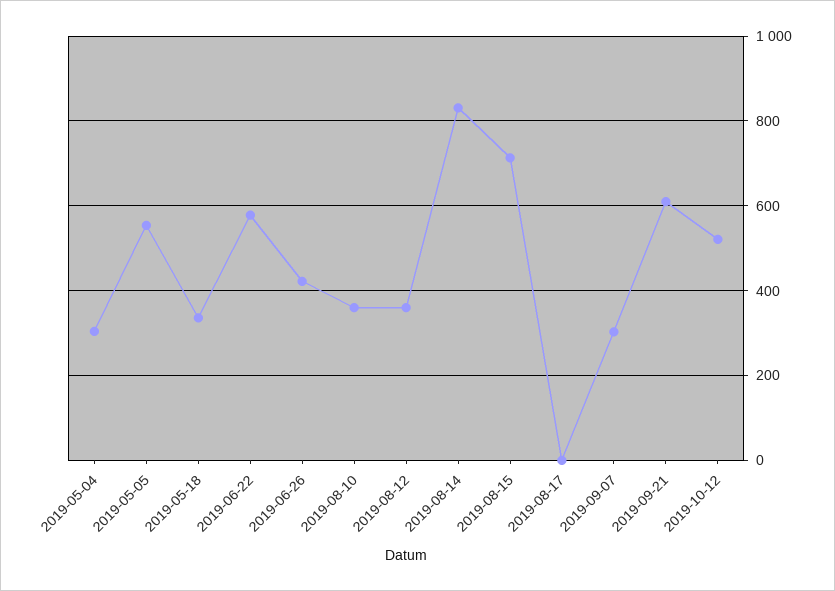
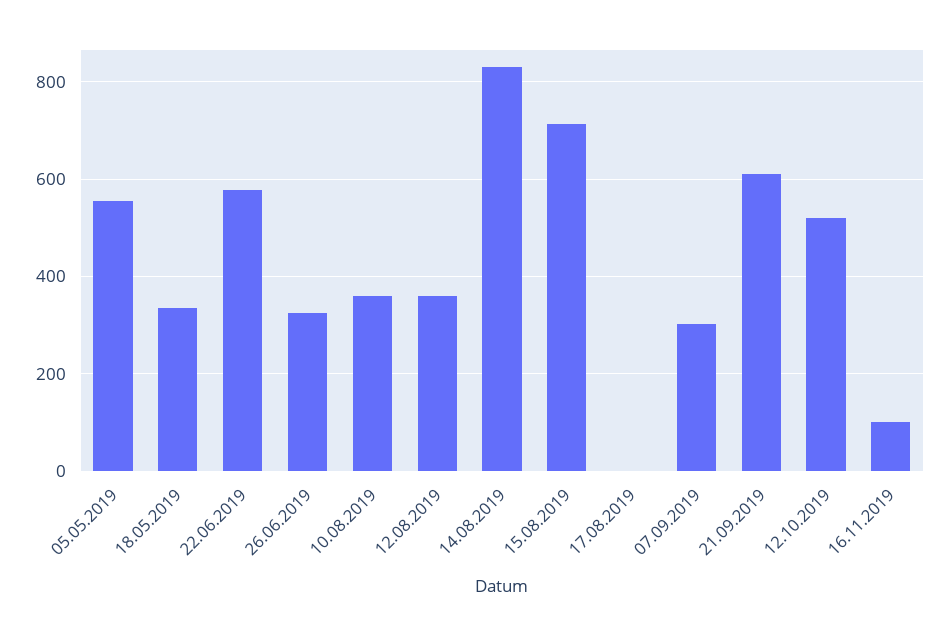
2019-05-04: 300 -> none
2019-06-26: 420 -> 320
16.11.2019: none -> 100

